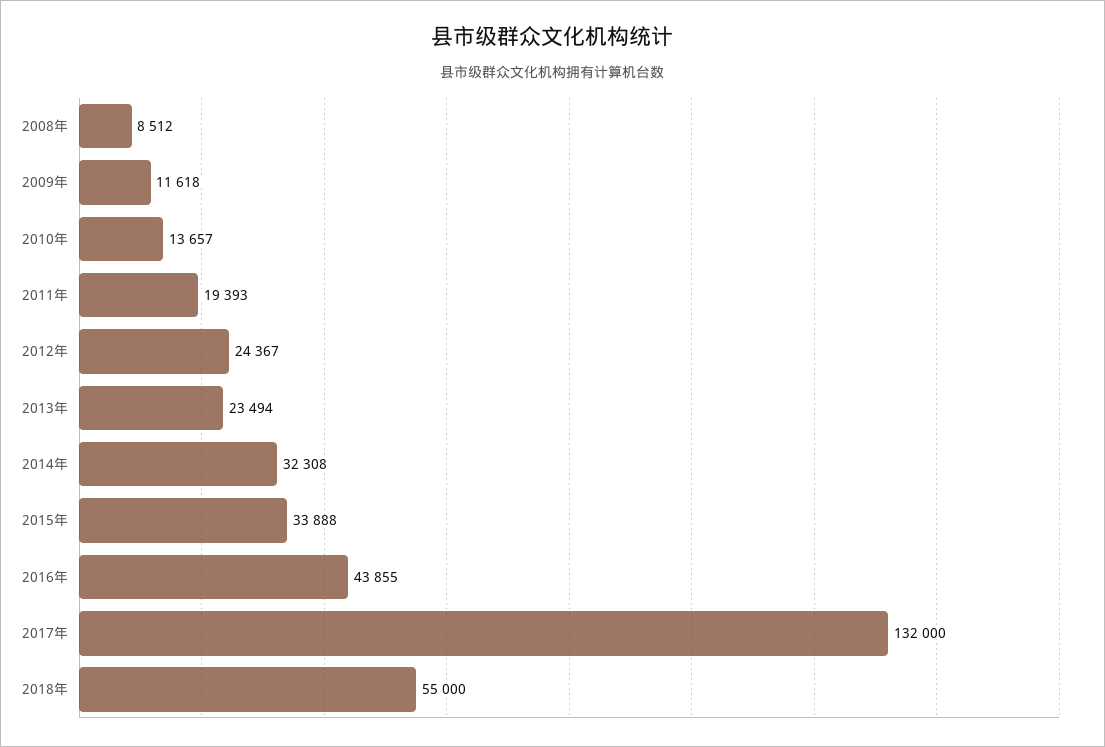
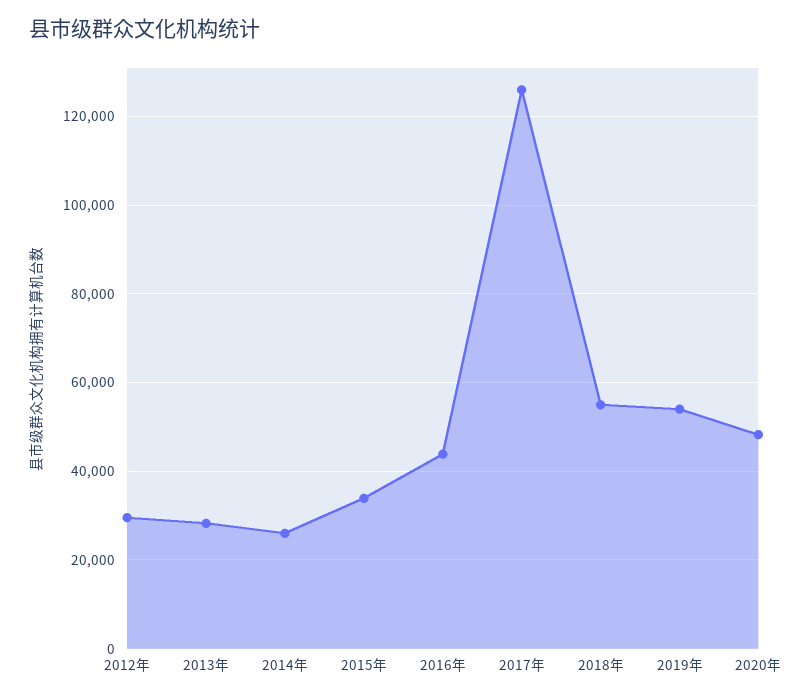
2008年: 8512 -> none
2009年: 11618 -> none
2010年: 13657 -> none
2011年: 19393 -> none
2012年: 24367 -> 30000
2013年: 23494 -> 28000
2014年: 32308 -> 26000
2017年: 132000 -> 126000
2019年: none -> 54000
2020年: none -> 48000

